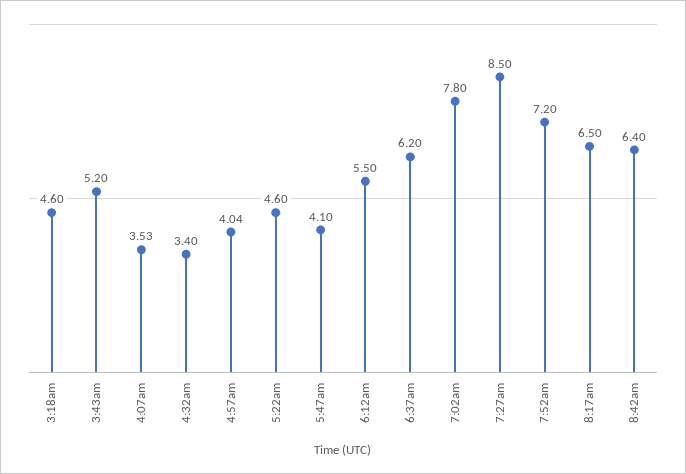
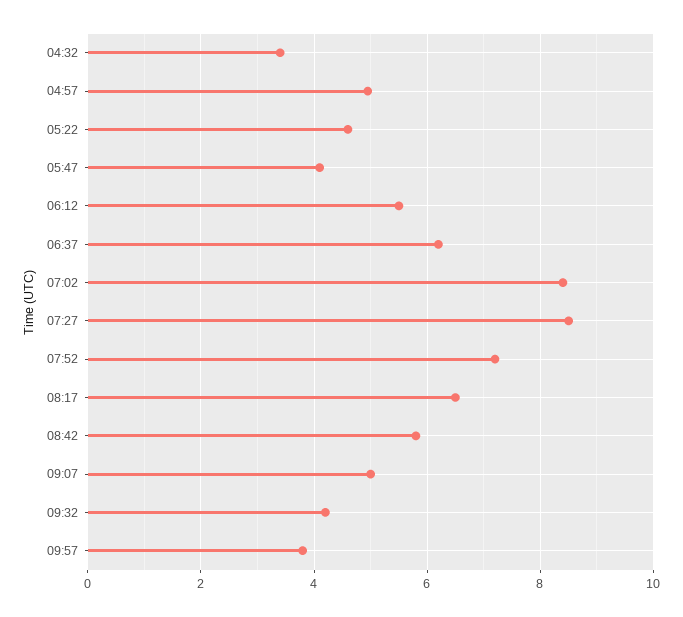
3:18am: 4.6 -> none
3:43am: 5.2 -> none
4:07am: 3.53 -> none
4:57am: 4.04 -> 5
7:02am: 7.8 -> 8.4
8:42am: 6.4 -> 5.8
09:07: none -> 5
09:32: none -> 4.2
09:57: none -> 3.8

